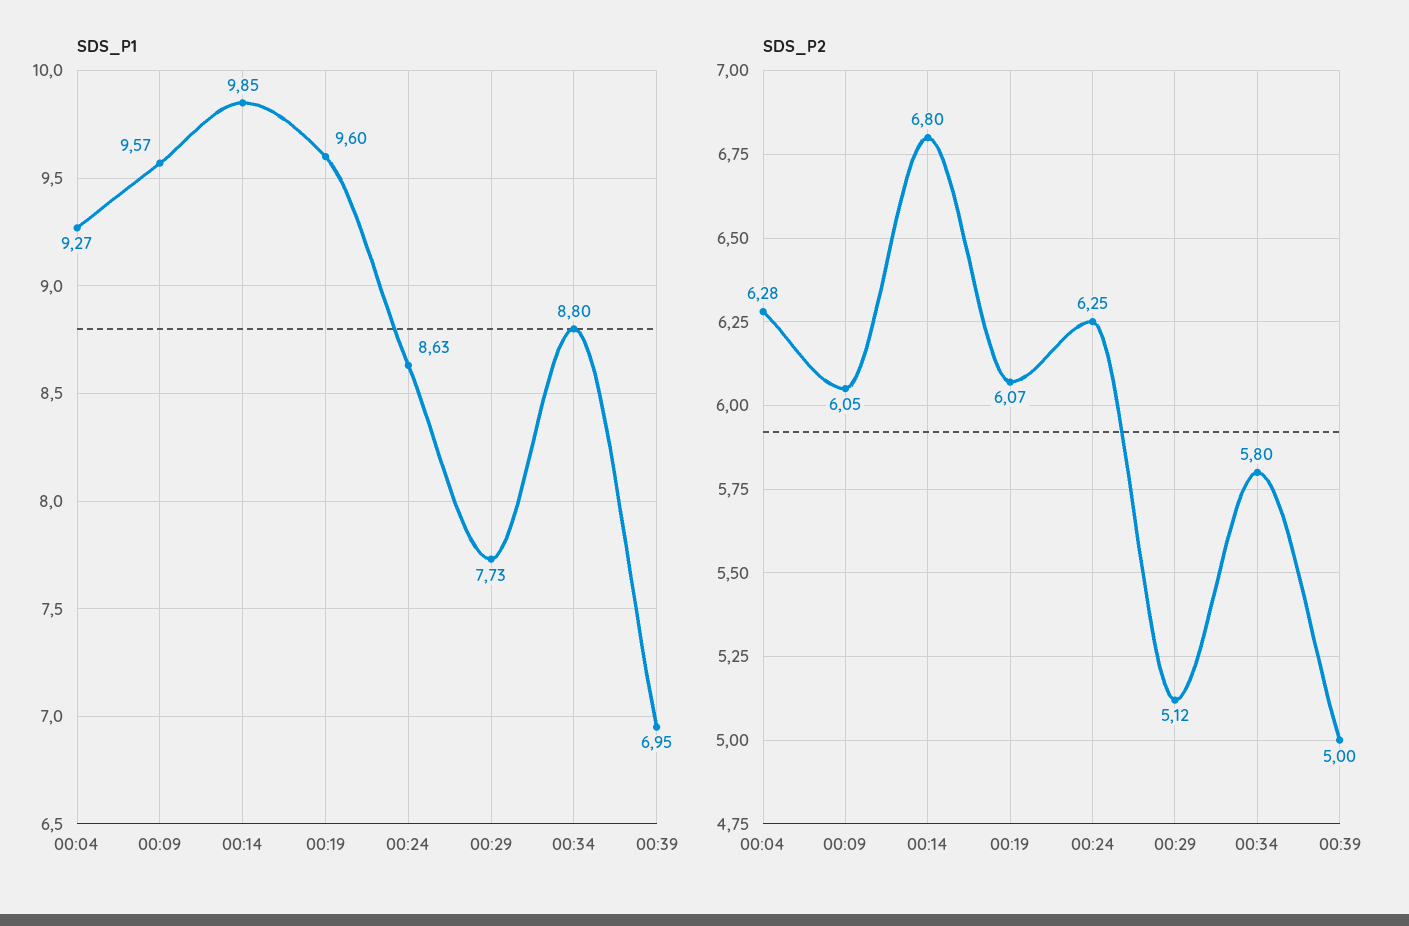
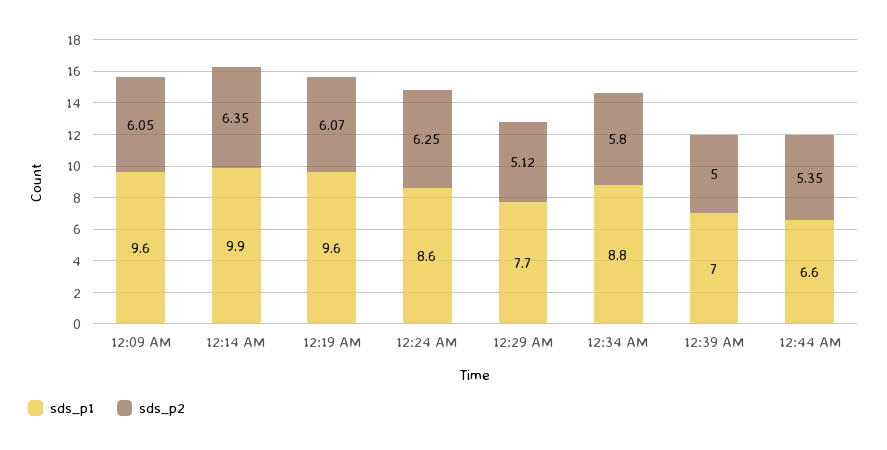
SDS_P1, 00:04: 9.27 -> none
SDS_P2, 00:04: 6.28 -> none
SDS_P2, 00:14: 6.8 -> 6.35
SDS_P1, 12:44 AM: none -> 6.6
SDS_P2, 12:44 AM: none -> 5.35

